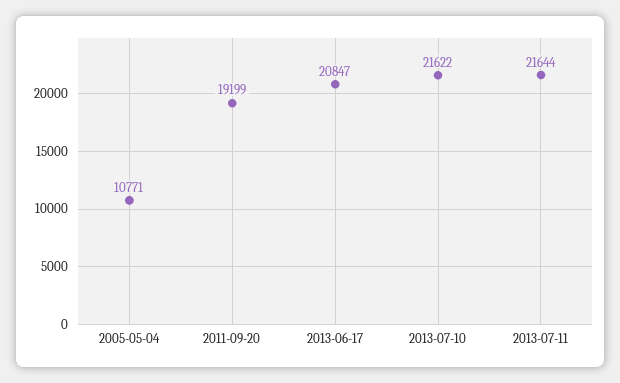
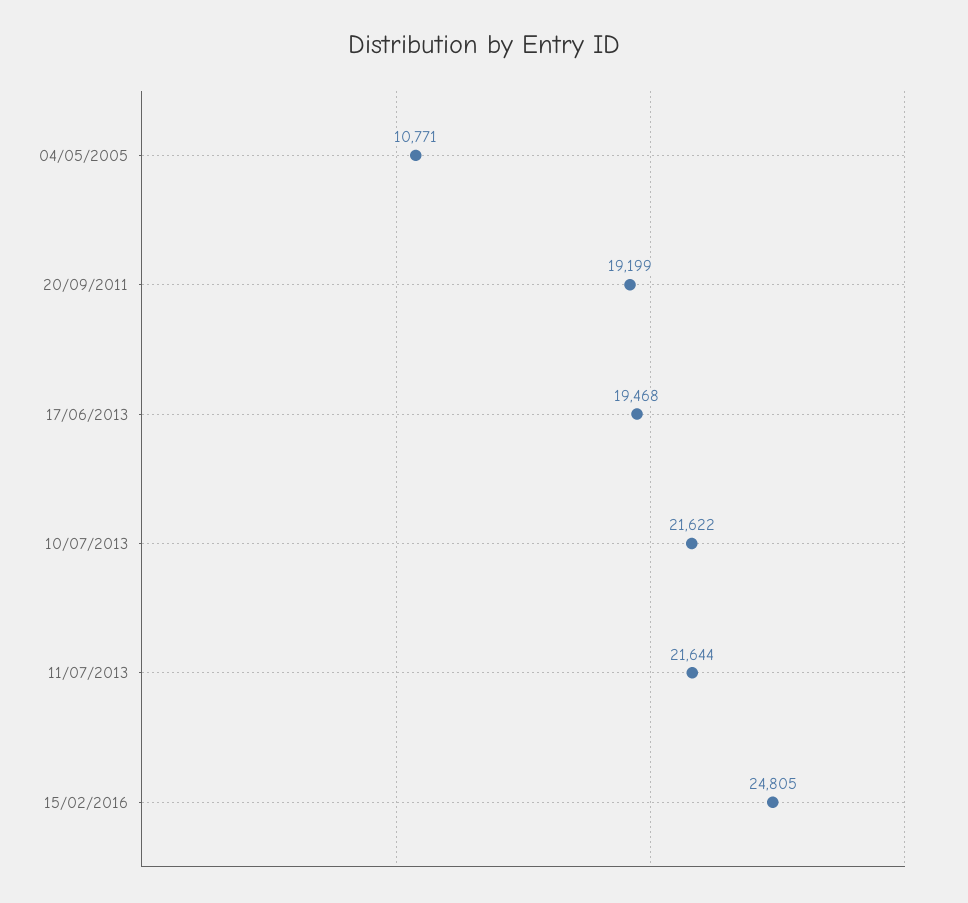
2013-06-17: 20847 -> 19468
15/02/2016: none -> 24805

